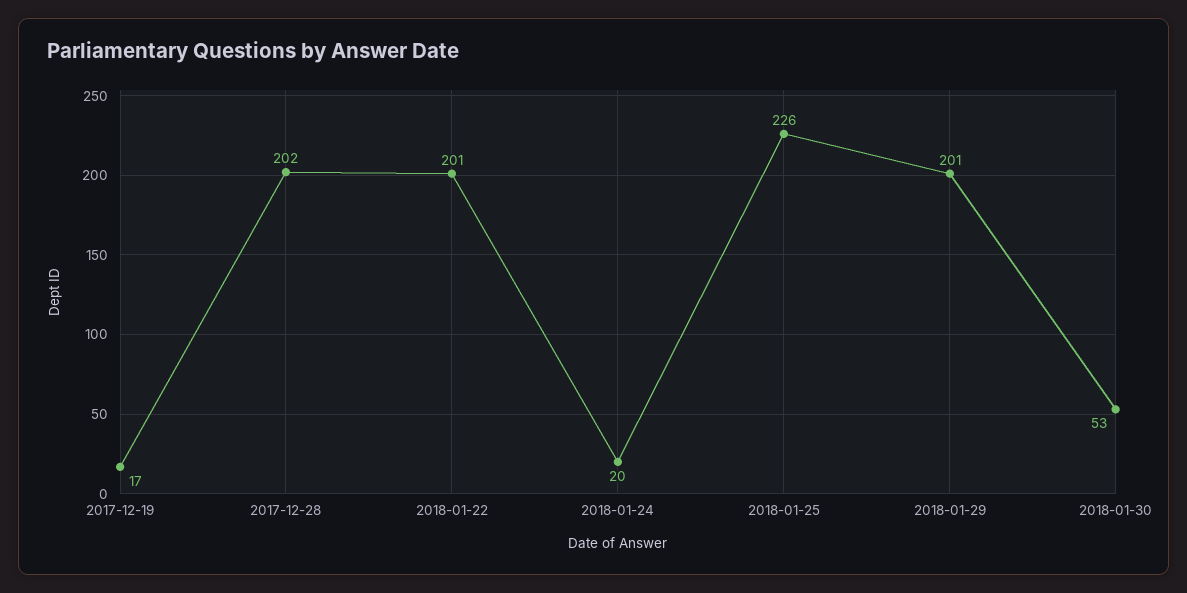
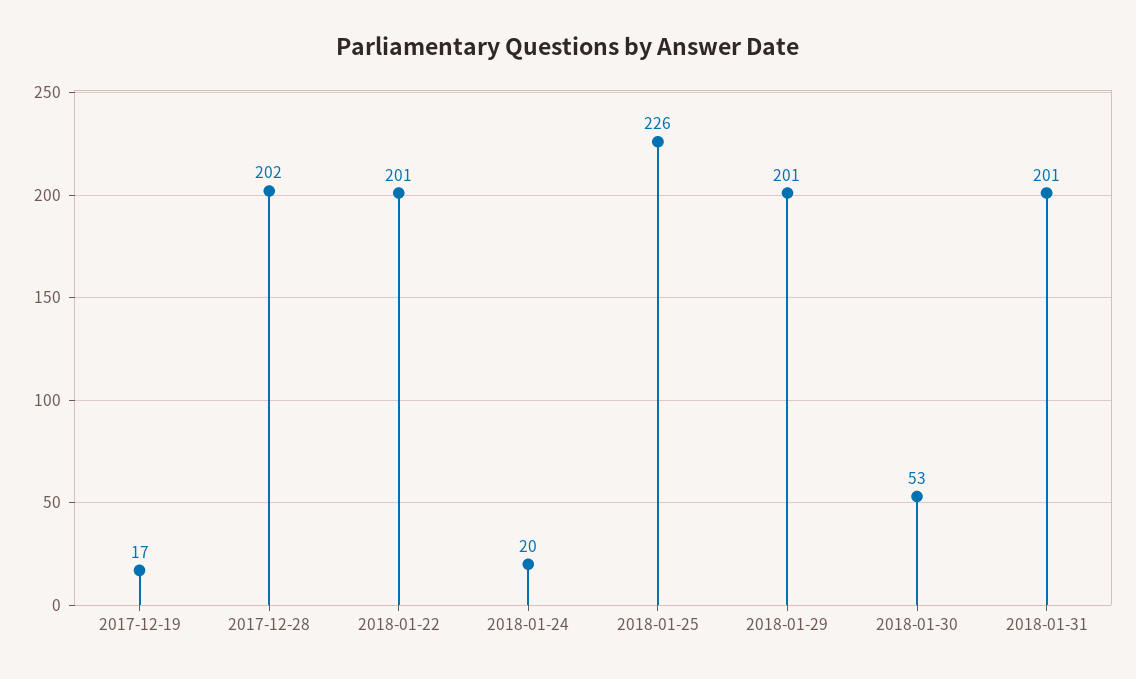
2018-01-31: none -> 201

